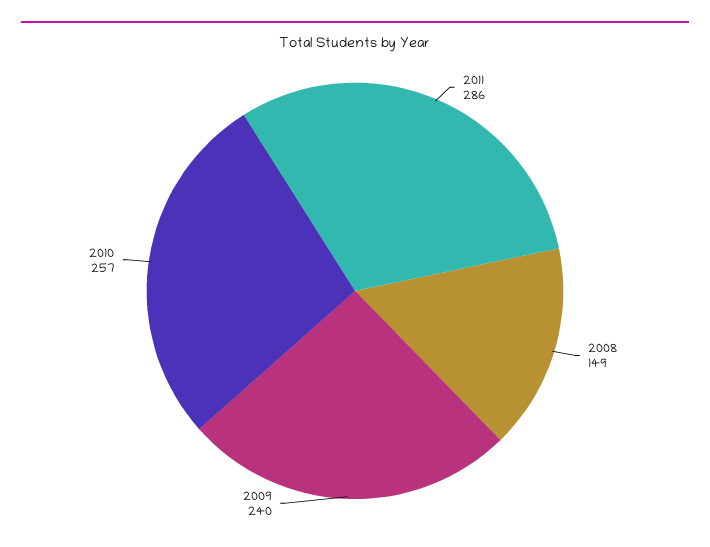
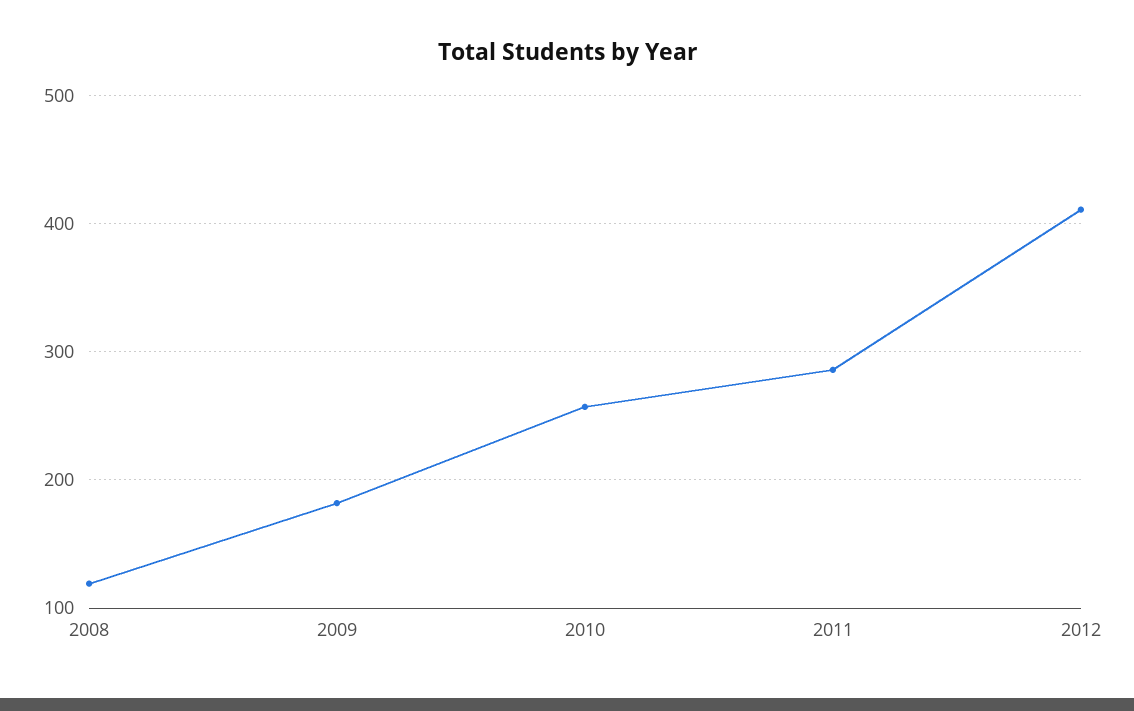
2008: 149 -> 120
2009: 240 -> 180
2012: none -> 410

